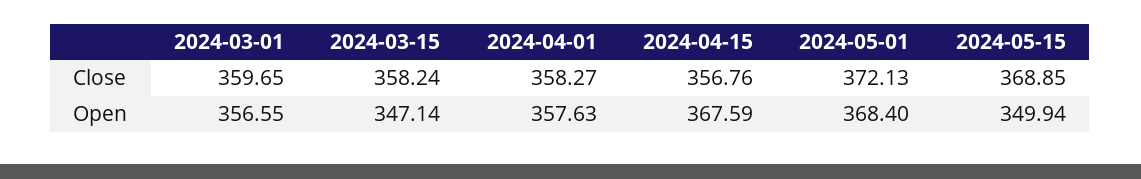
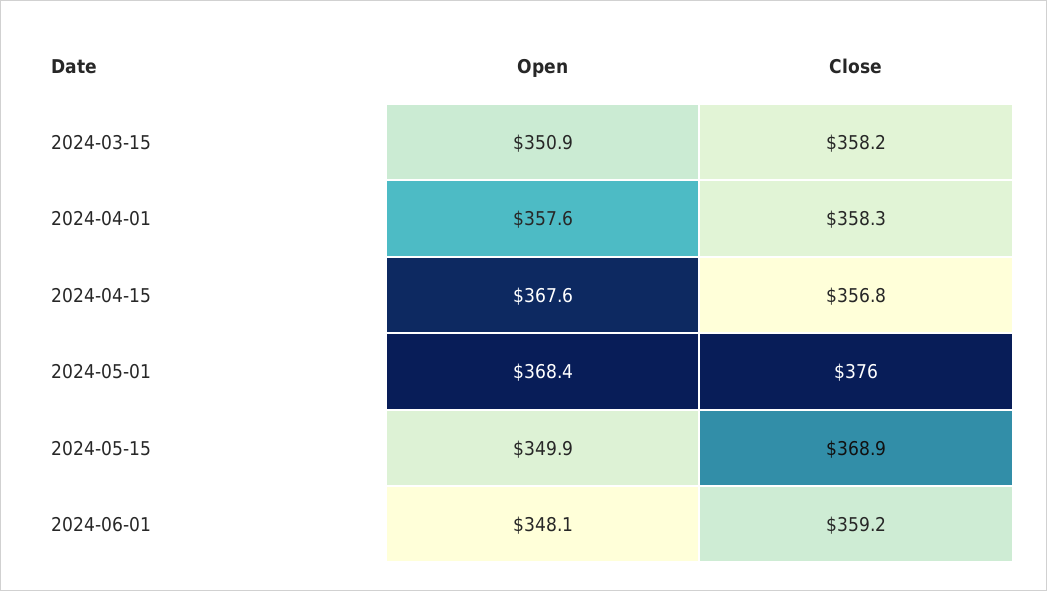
2024-03-01, Close: 359.65 -> none
2024-05-01, Close: 372.13 -> 376
2024-03-01, Open: 356.55 -> none
2024-03-15, Open: 347.14 -> 350.9
2024-06-01, Open: none -> 348.1
2024-06-01, Close: none -> 359.2

